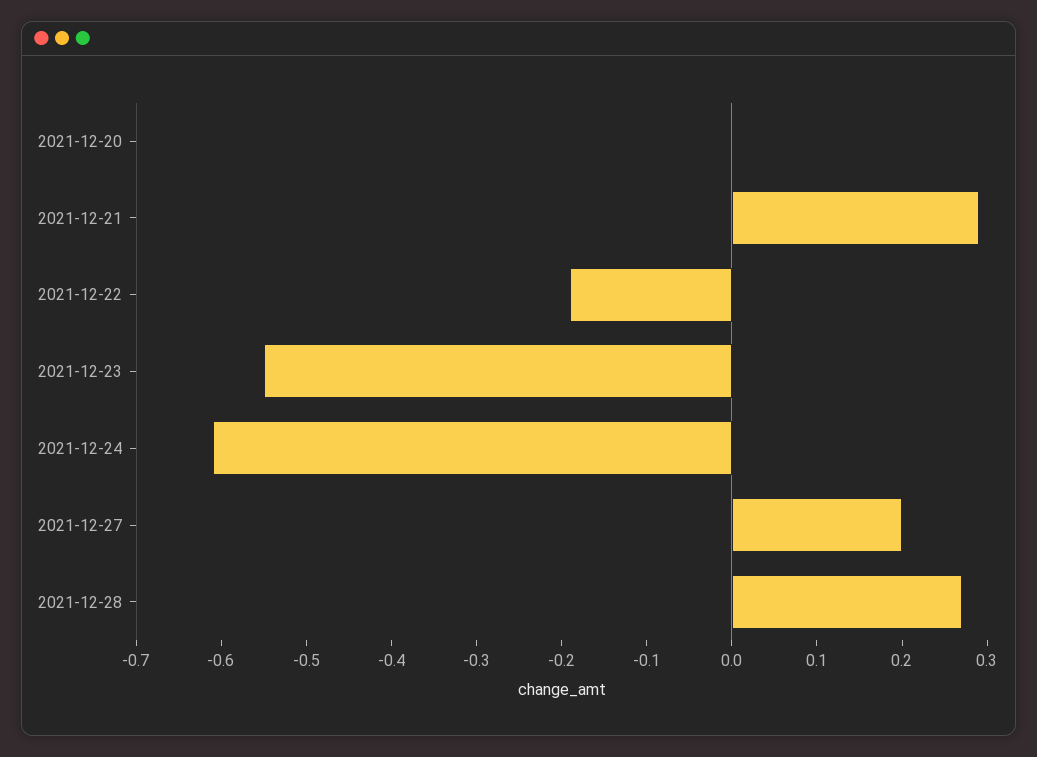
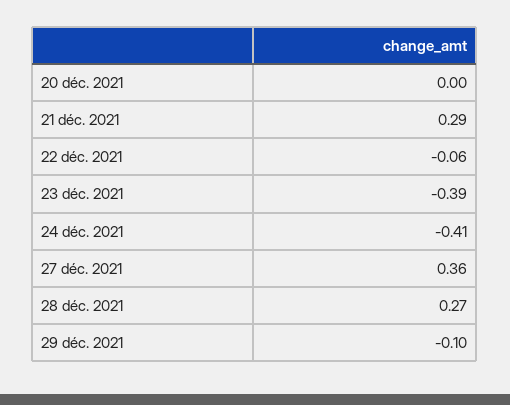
2021-12-22: -0.19 -> -0.06
2021-12-23: -0.55 -> -0.39
2021-12-24: -0.61 -> -0.41
2021-12-27: 0.2 -> 0.36
29 déc. 2021: none -> -0.1

